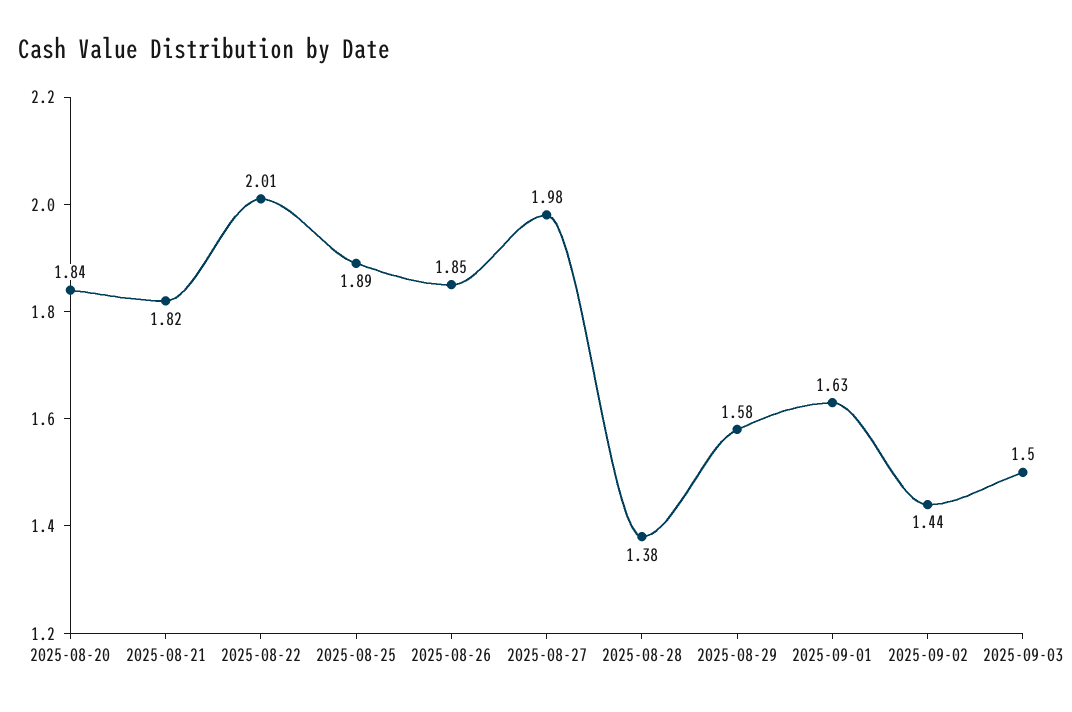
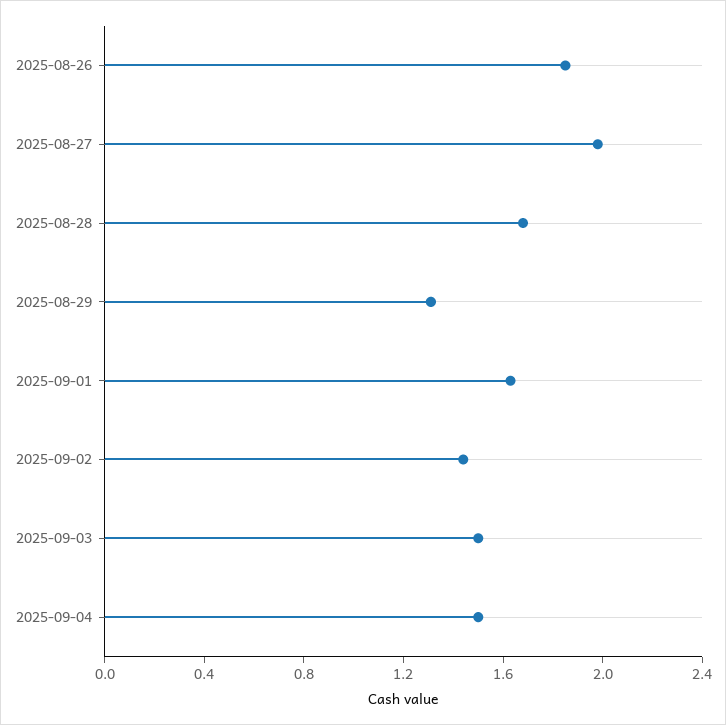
2025-08-20: 1.84 -> none
2025-08-21: 1.82 -> none
2025-08-22: 2.01 -> none
2025-08-25: 1.89 -> none
2025-08-28: 1.38 -> 1.7
2025-08-29: 1.58 -> 1.3
2025-09-04: none -> 1.5

